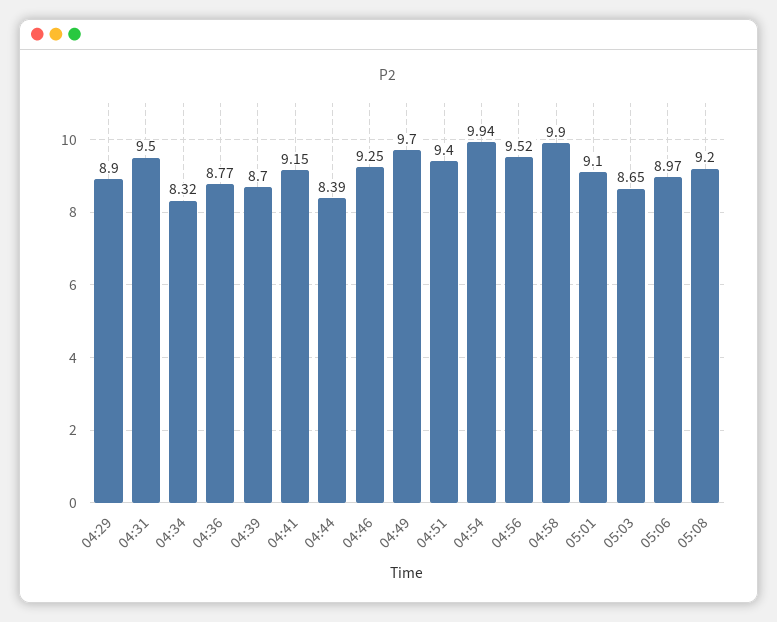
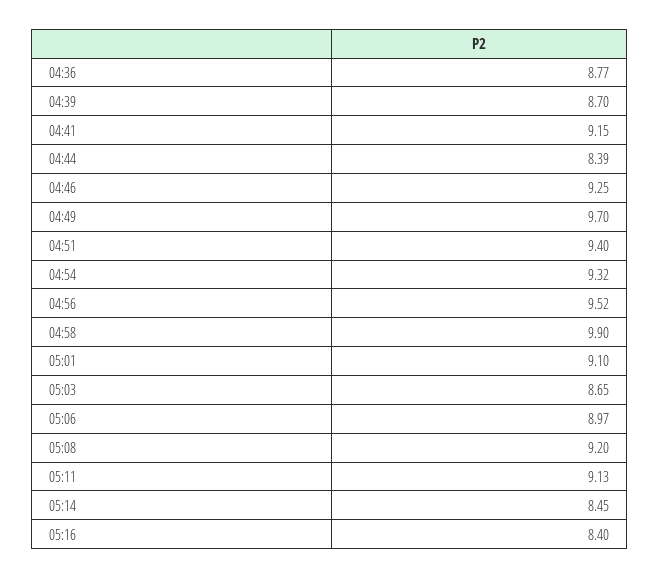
04:29: 8.9 -> none
04:31: 9.5 -> none
04:34: 8.32 -> none
04:54: 9.94 -> 9.32
05:11: none -> 9.13
05:14: none -> 8.45
05:16: none -> 8.4

